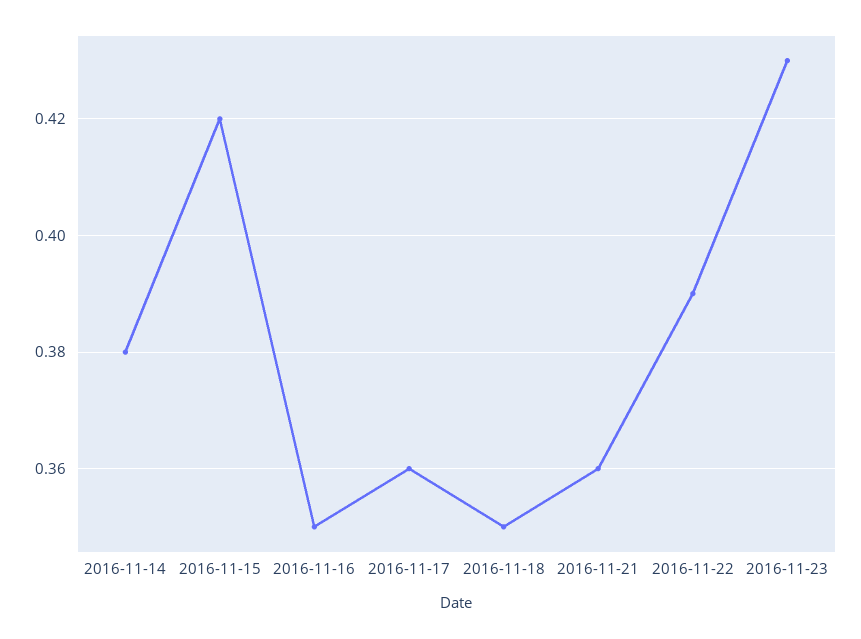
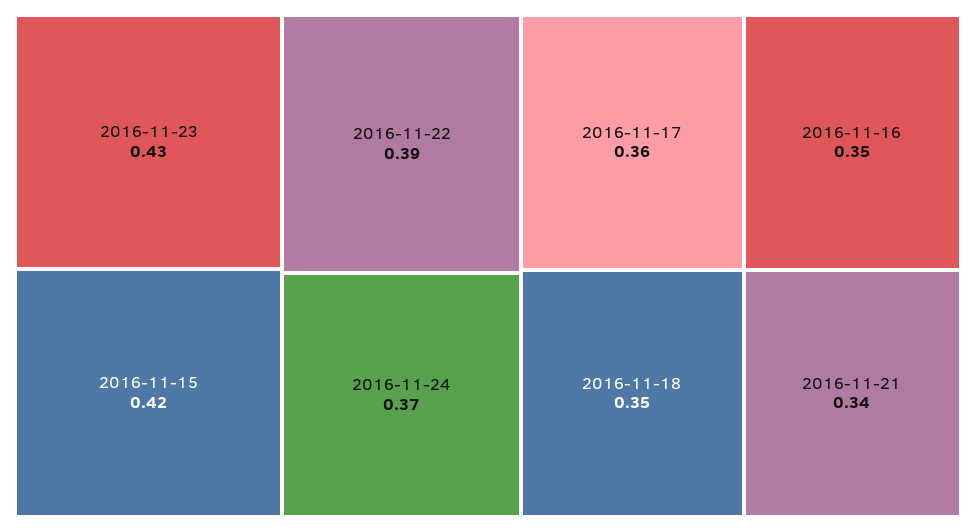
2016-11-14: 0.38 -> none
2016-11-21: 0.36 -> 0.34
2016-11-24: none -> 0.37

